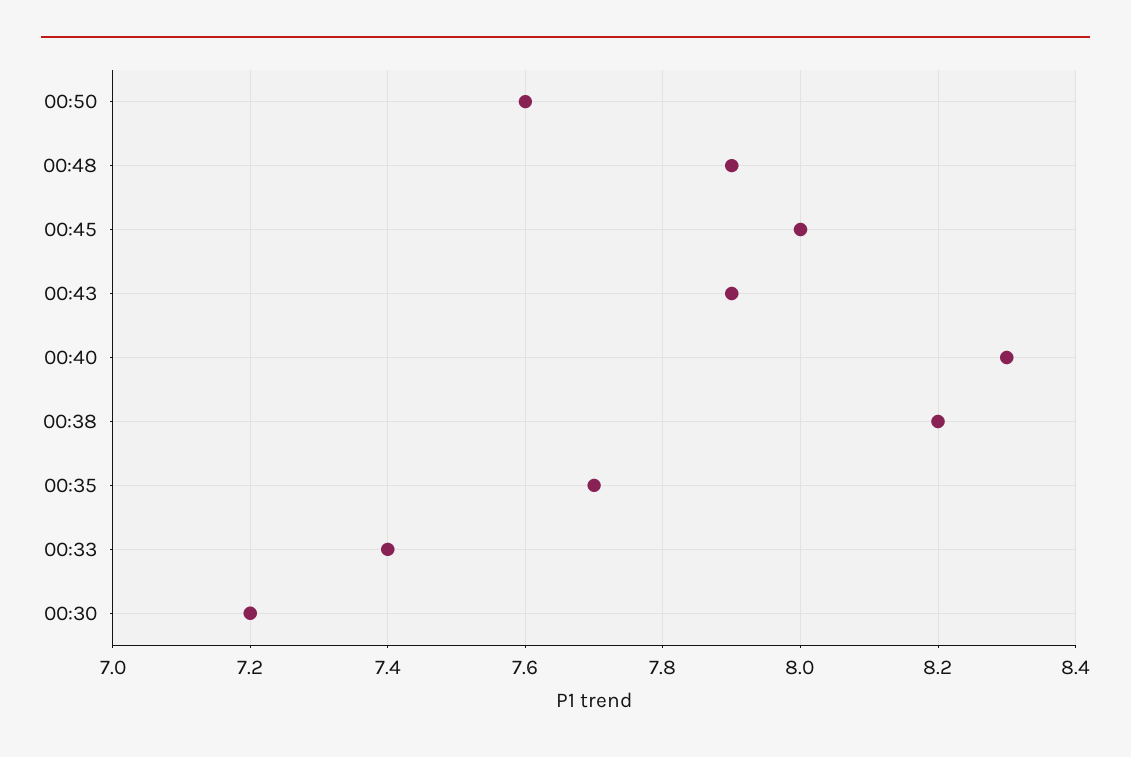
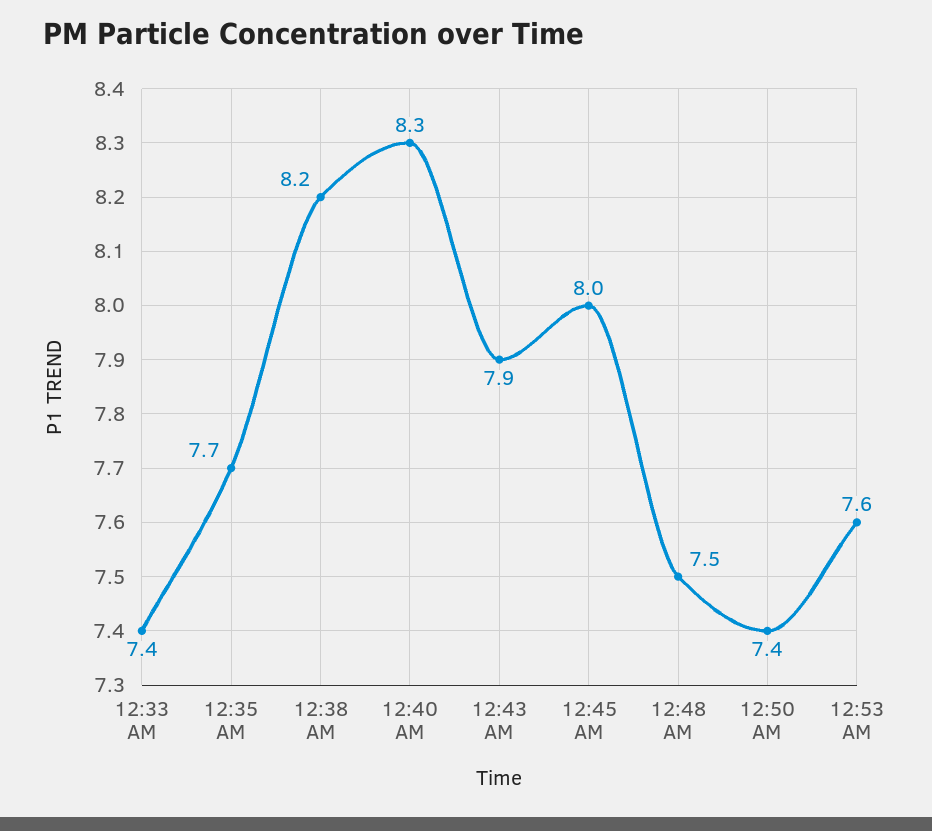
00:50: 7.6 -> 7.4
00:48: 7.9 -> 7.5
00:30: 7.2 -> none
12:53 AM: none -> 7.6

